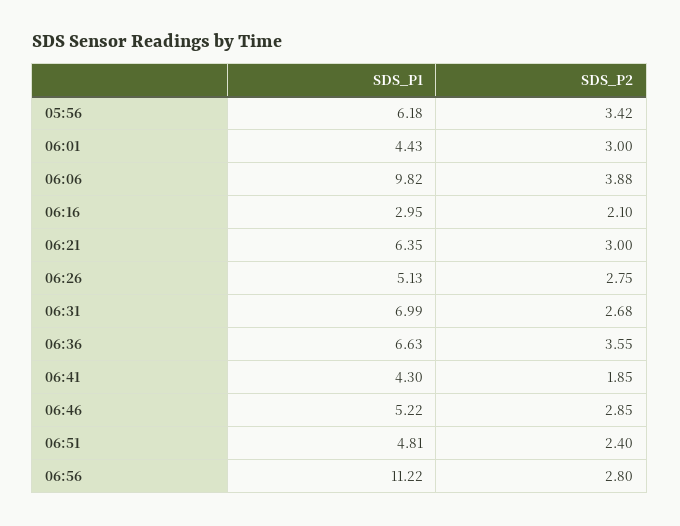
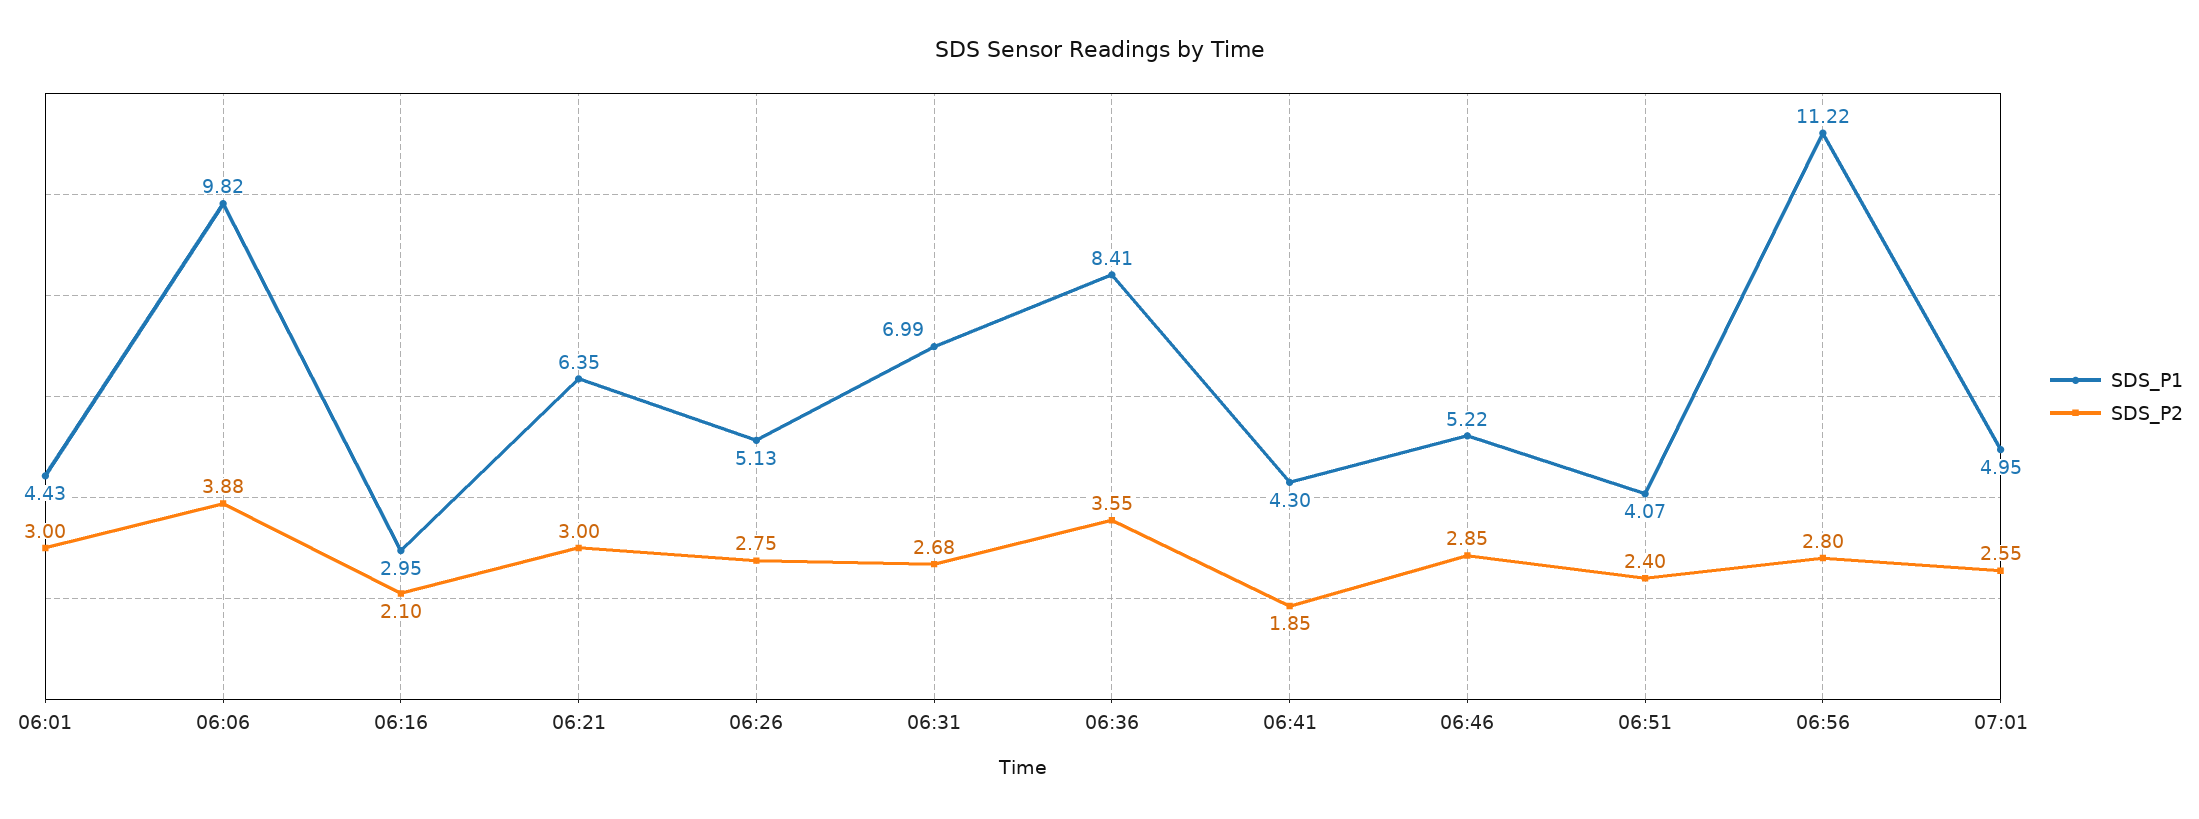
SDS_P1, 05:56: 6.18 -> none
SDS_P2, 05:56: 3.42 -> none
SDS_P1, 06:36: 6.63 -> 8.41
SDS_P1, 06:51: 4.81 -> 4.07
SDS_P1, 07:01: none -> 4.95
SDS_P2, 07:01: none -> 2.55

